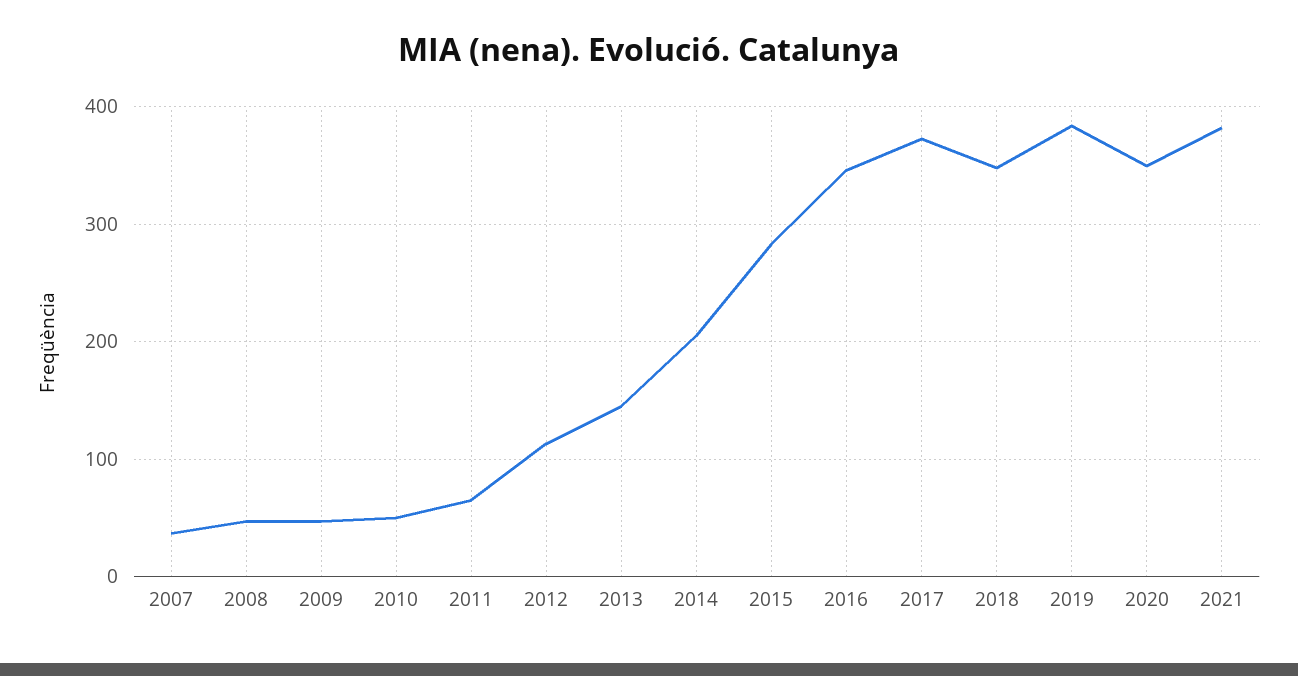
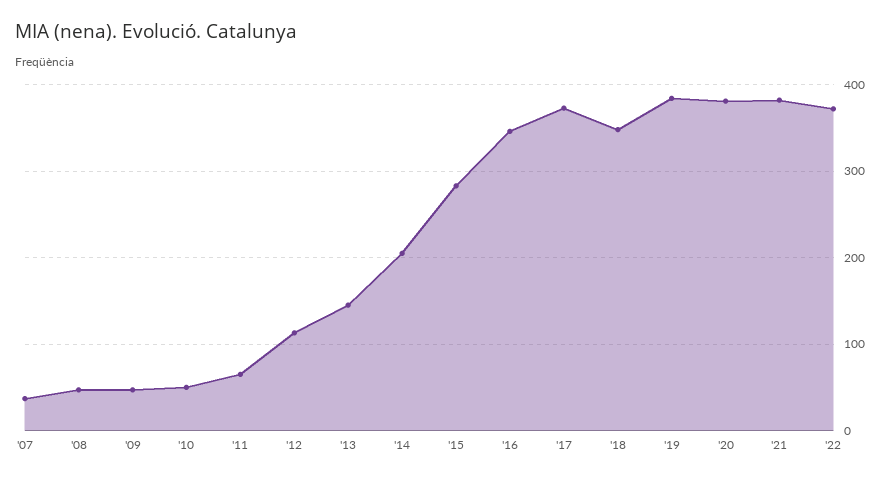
2020: 350 -> 380
'22: none -> 370

